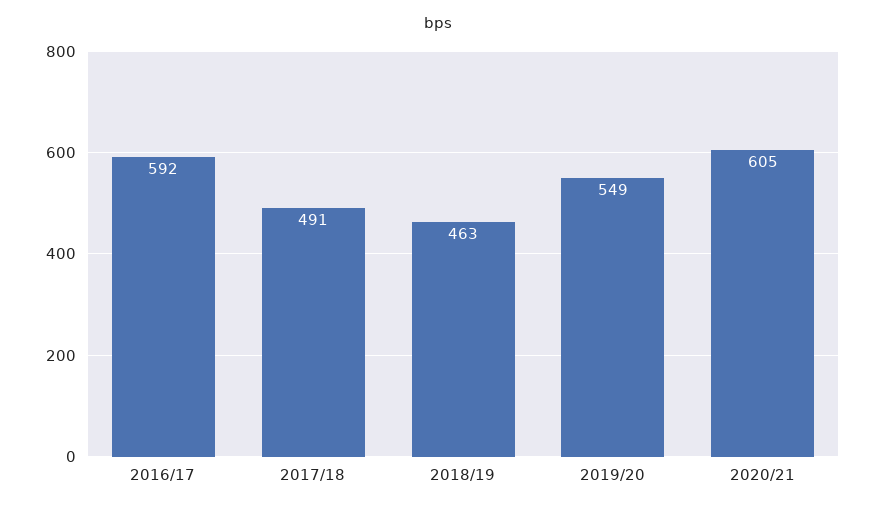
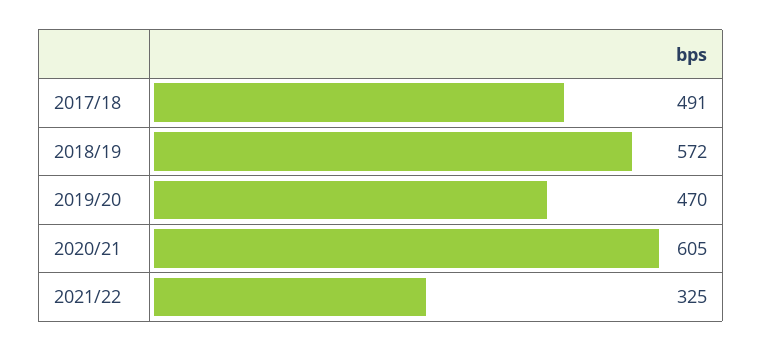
2016/17: 592 -> none
2018/19: 463 -> 572
2019/20: 549 -> 470
2021/22: none -> 325

